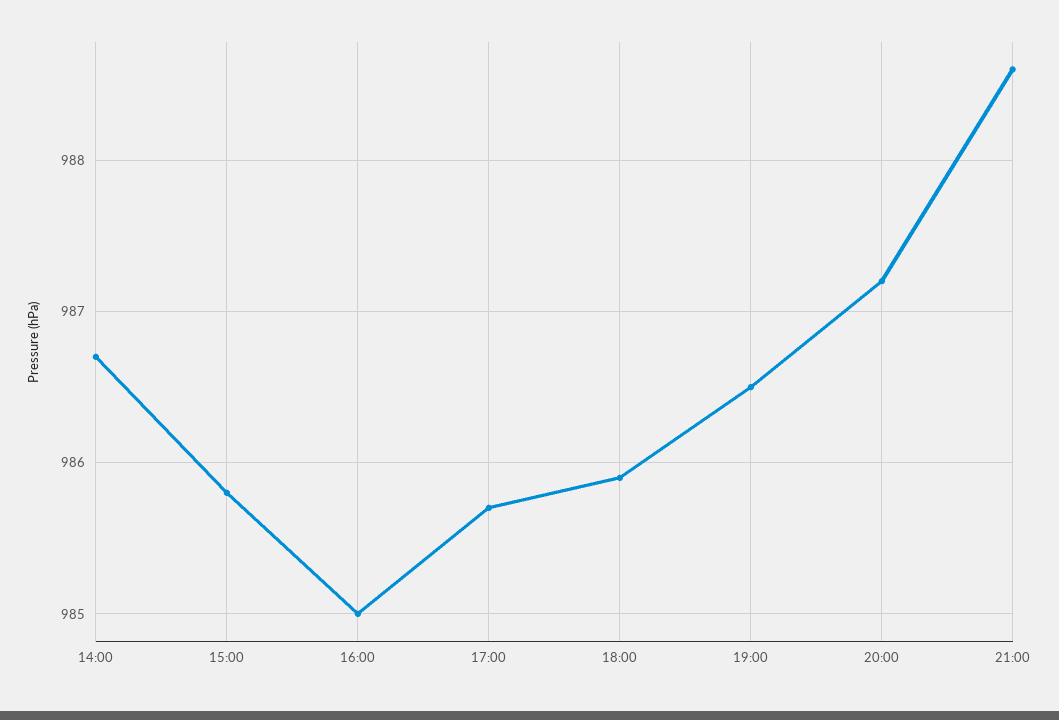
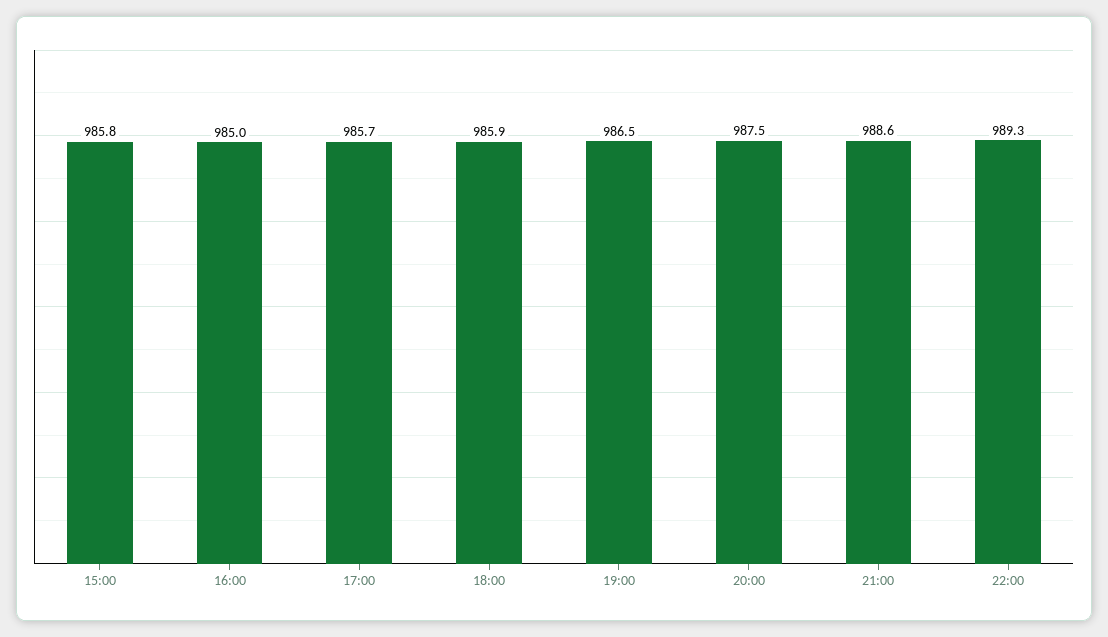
14:00: 986.7 -> none
20:00: 987.2 -> 987.5
22:00: none -> 989.3

